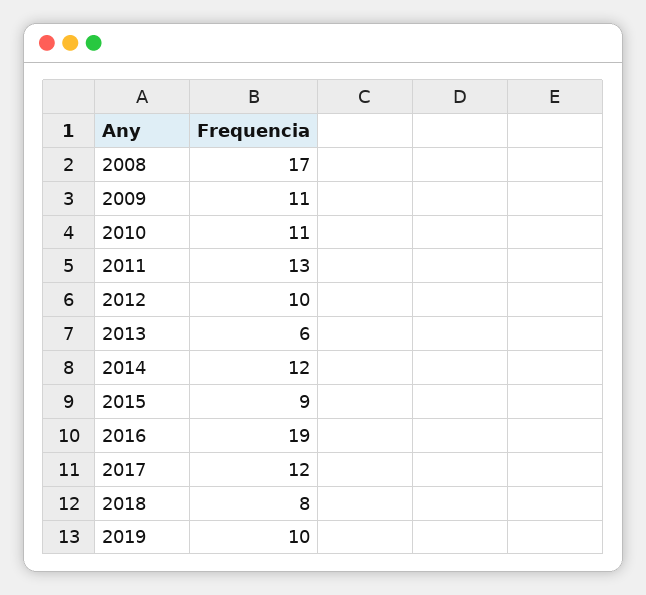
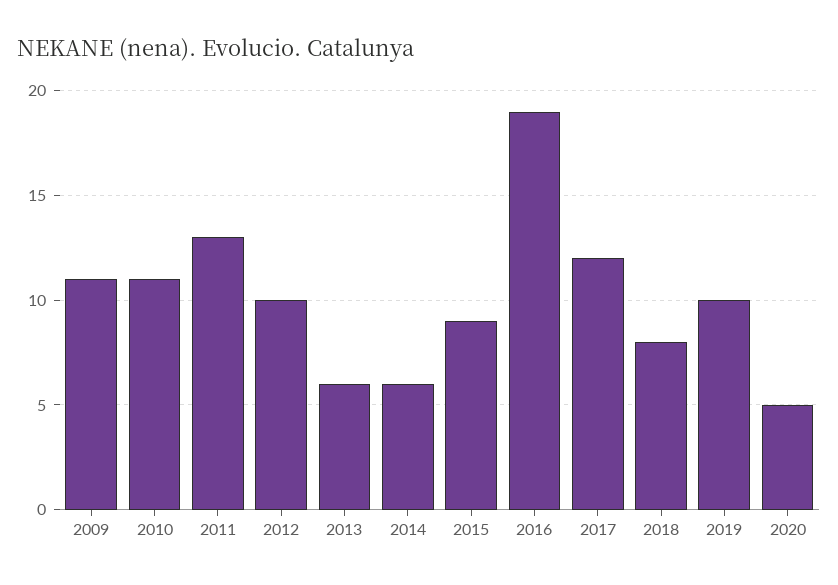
2008: 17 -> none
2014: 12 -> 6
2020: none -> 5

